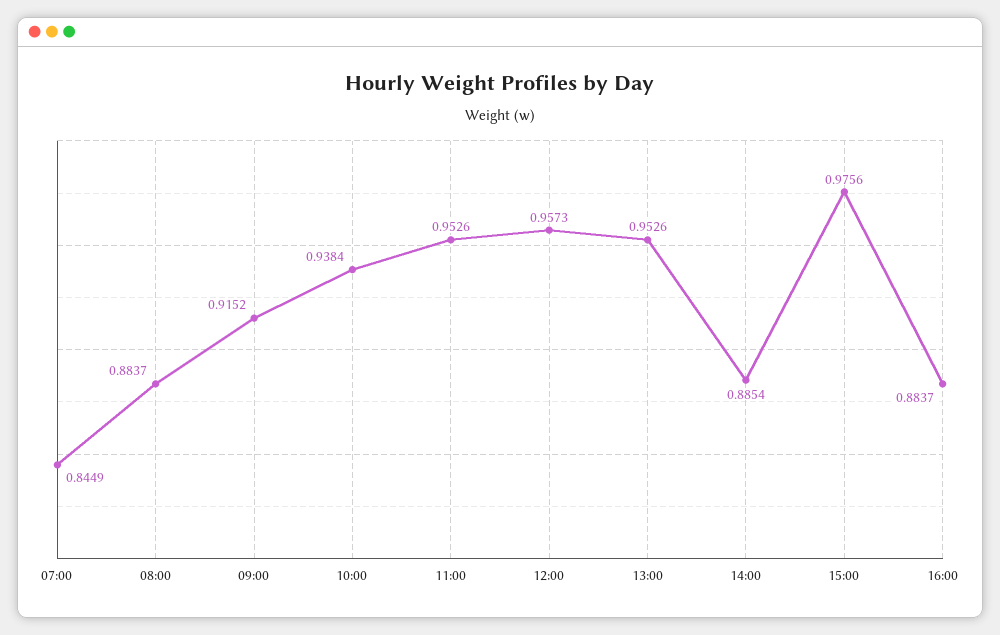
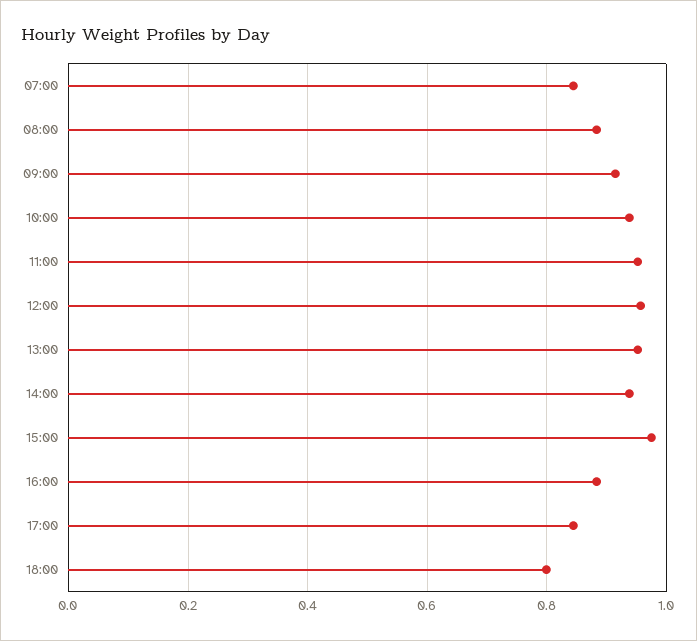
14:00: 0.8854 -> 0.94
17:00: none -> 0.84
18:00: none -> 0.8

